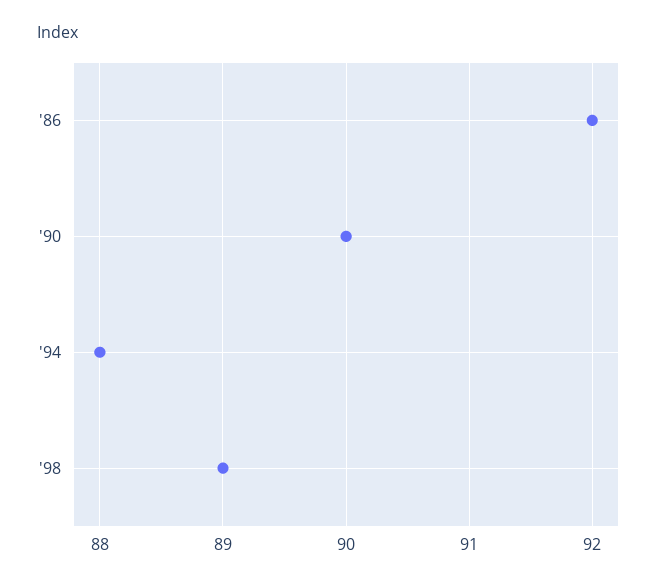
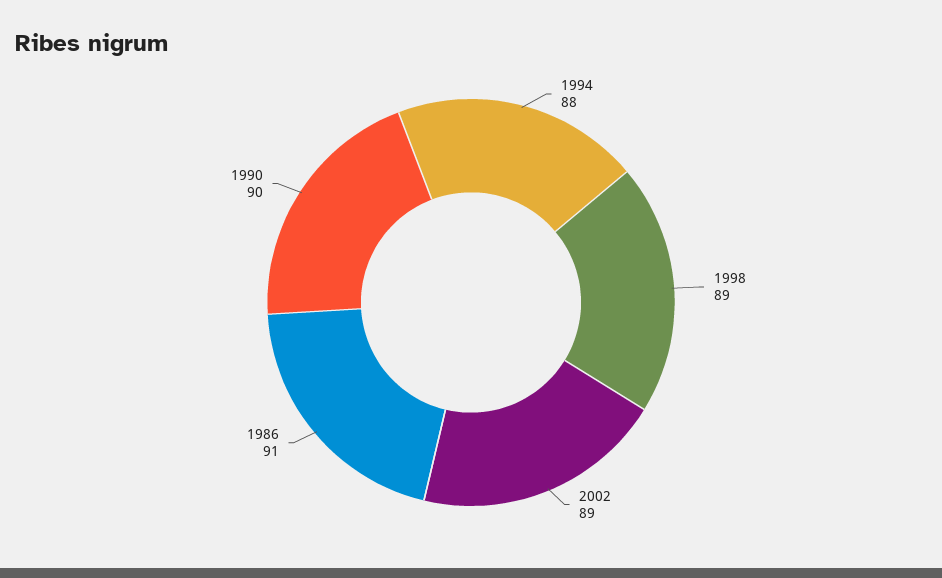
'86: 92 -> 91
2002: none -> 89

